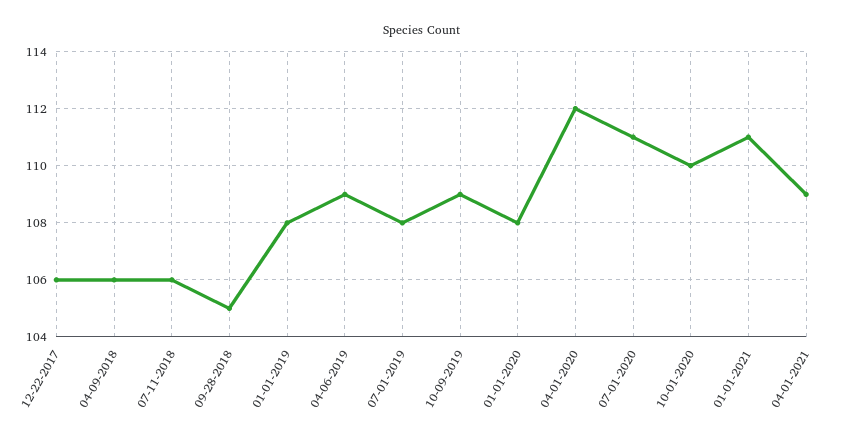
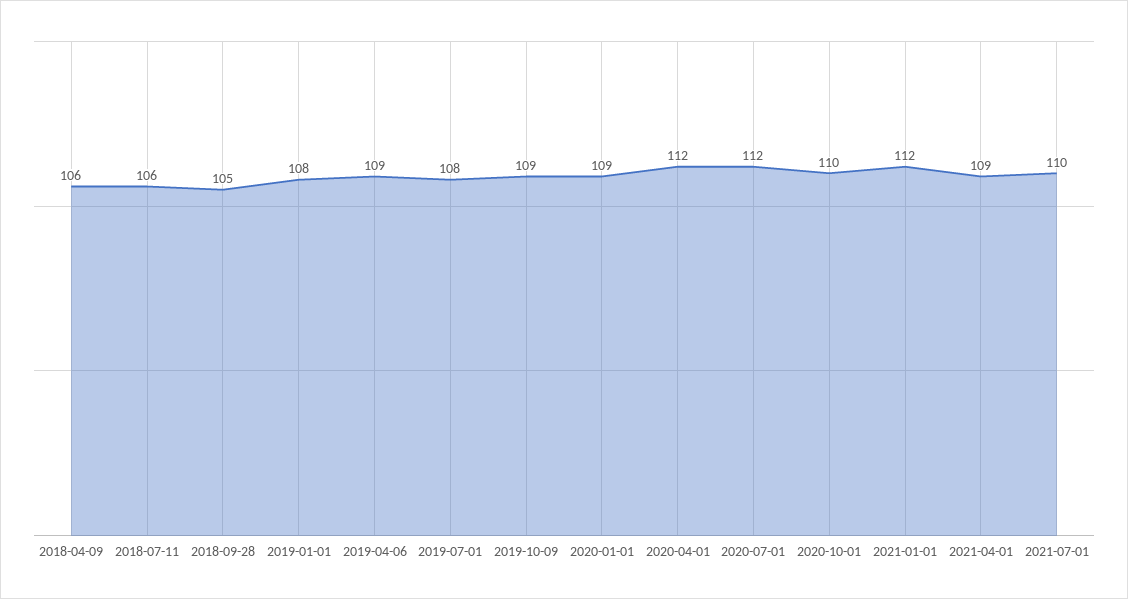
12-22-2017: 106 -> none
01-01-2020: 108 -> 109
07-01-2020: 111 -> 112
01-01-2021: 111 -> 112
2021-07-01: none -> 110

